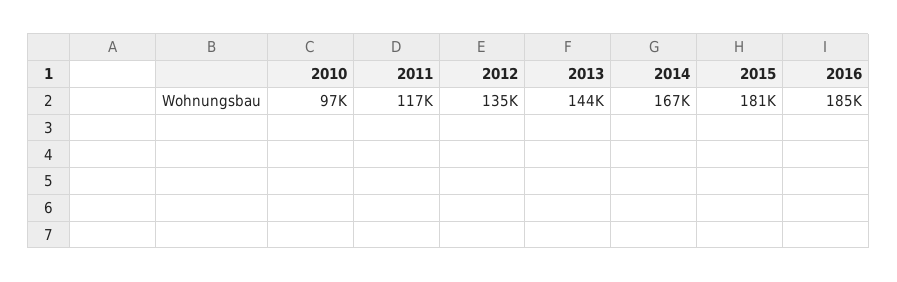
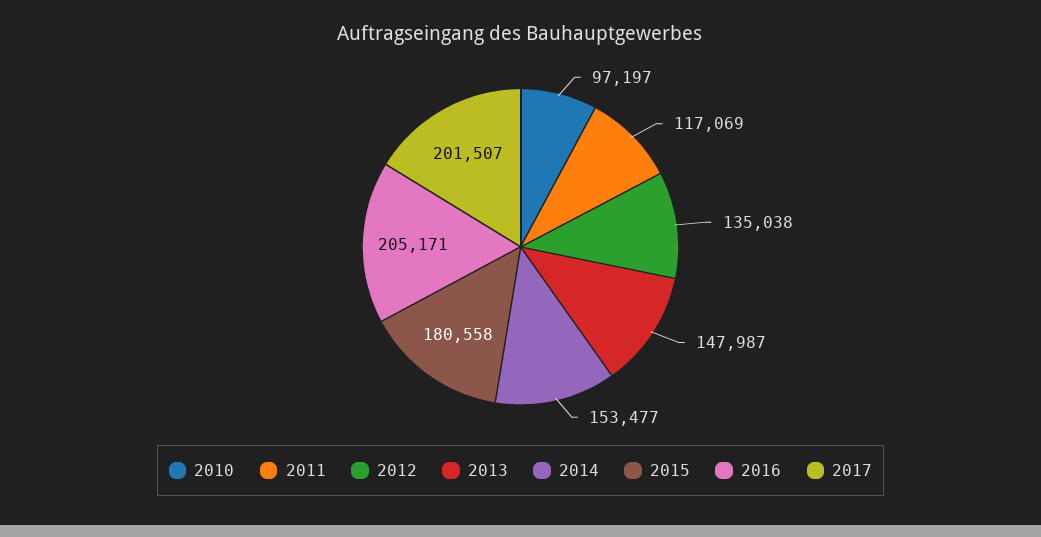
2013: 144000 -> 147987
2014: 167000 -> 153477
2016: 185000 -> 205171
2017: none -> 201507

